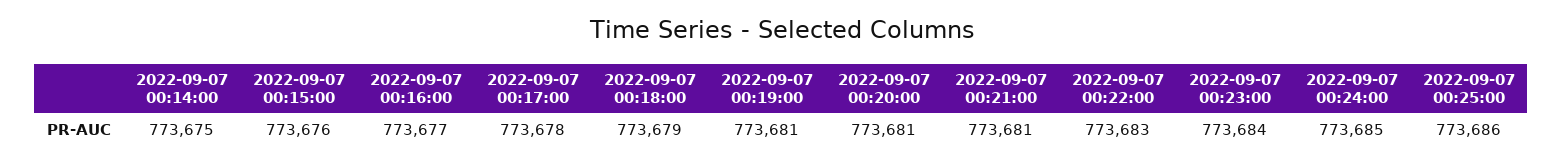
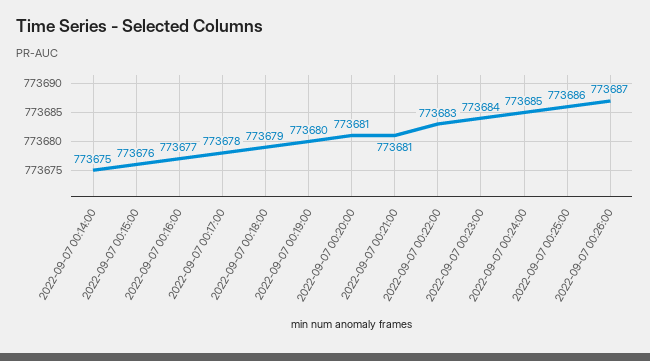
2022-09-07 00:19:00: 773681 -> 773680
2022-09-07 00:26:00: none -> 773687

